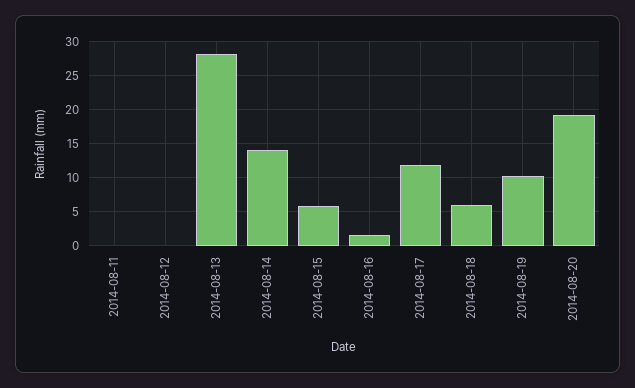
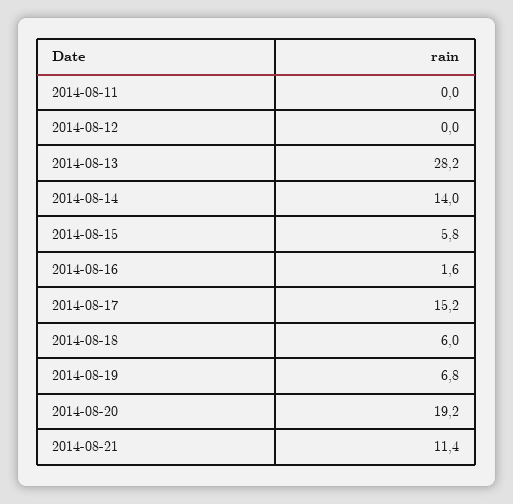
2014-08-17: 12 -> 15.2
2014-08-19: 10 -> 6.8
2014-08-21: none -> 11.4

